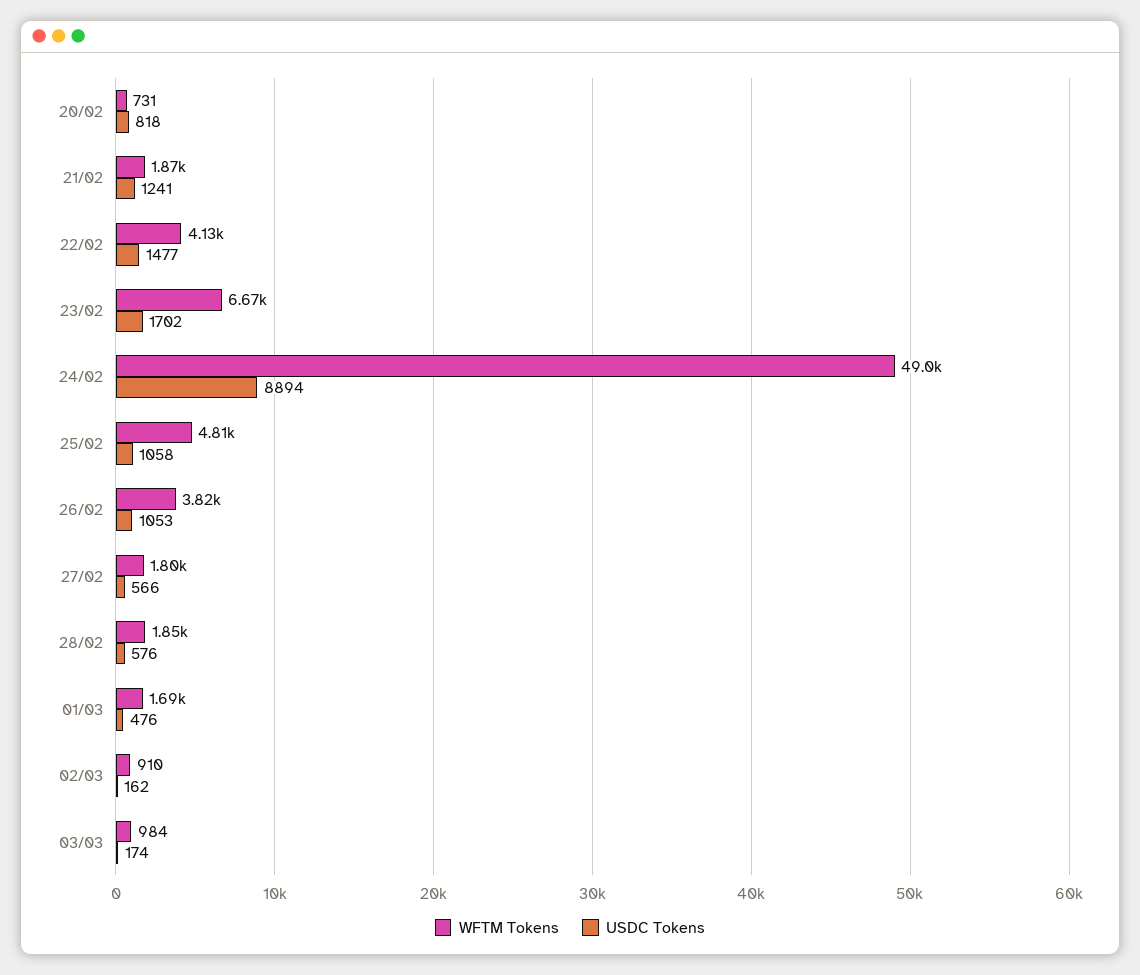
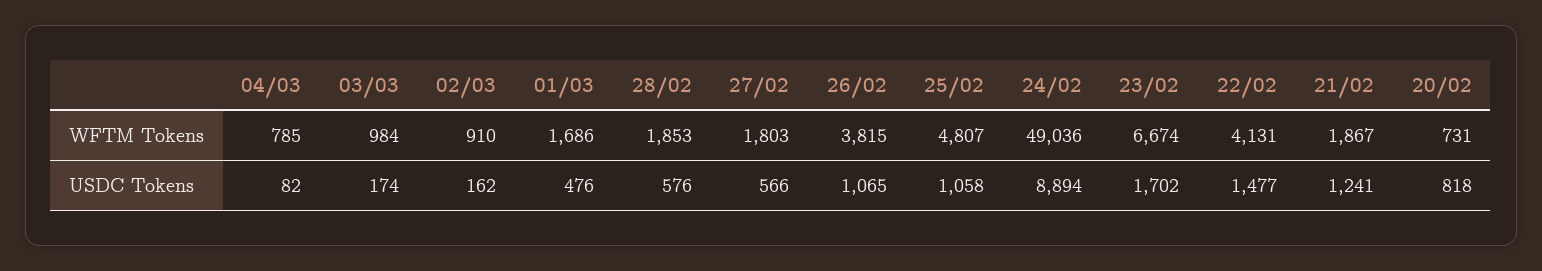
USDC Tokens, 26/02: 1053 -> 1065
WFTM Tokens, 04/03: none -> 785
USDC Tokens, 04/03: none -> 82

